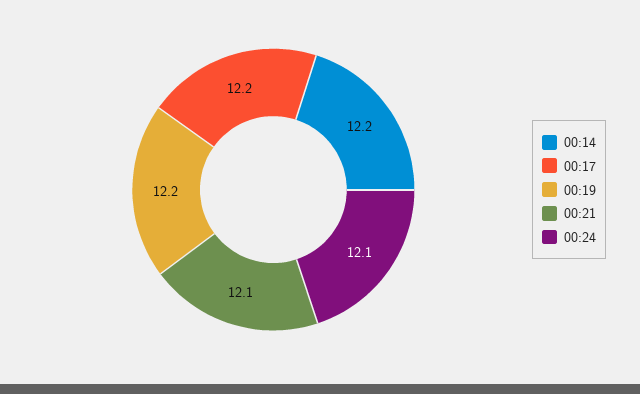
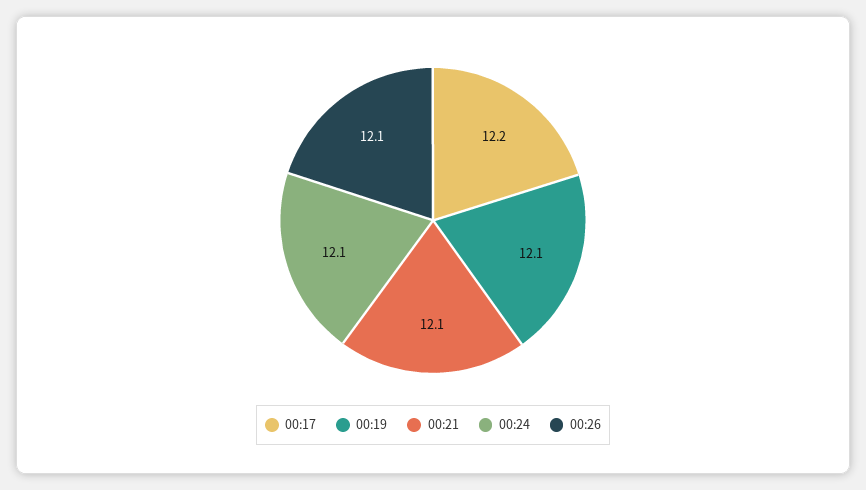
00:14: 12.2 -> none
00:19: 12.2 -> 12.1
00:26: none -> 12.1

